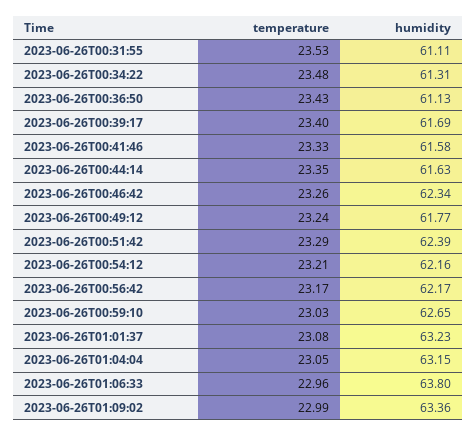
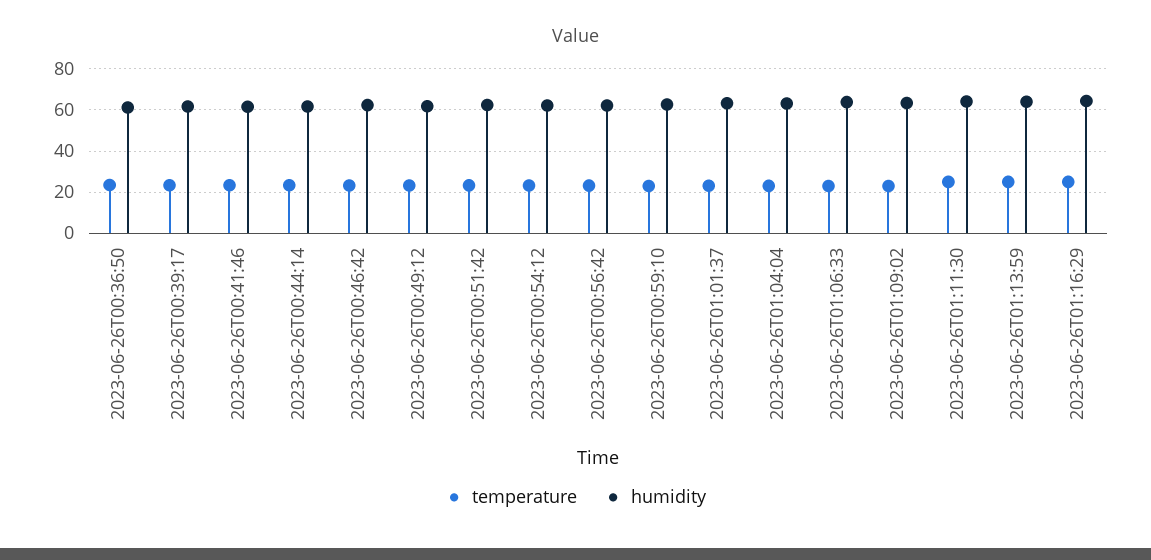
temperature, 2023-06-26T00:31:55: 23.53 -> none
humidity, 2023-06-26T00:31:55: 61.11 -> none
temperature, 2023-06-26T00:34:22: 23.48 -> none
humidity, 2023-06-26T00:34:22: 61.31 -> none
temperature, 2023-06-26T01:11:30: none -> 25
humidity, 2023-06-26T01:11:30: none -> 65
temperature, 2023-06-26T01:13:59: none -> 25
humidity, 2023-06-26T01:13:59: none -> 65
temperature, 2023-06-26T01:16:29: none -> 25
humidity, 2023-06-26T01:16:29: none -> 65

